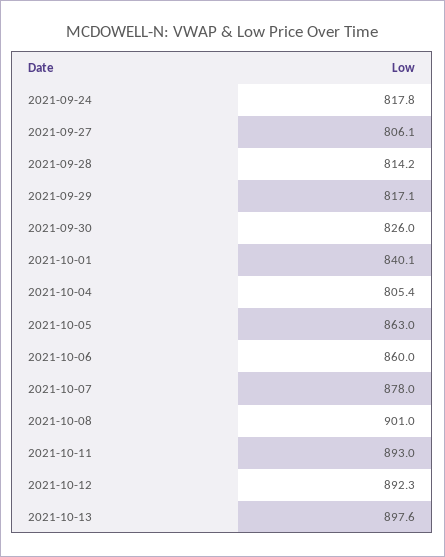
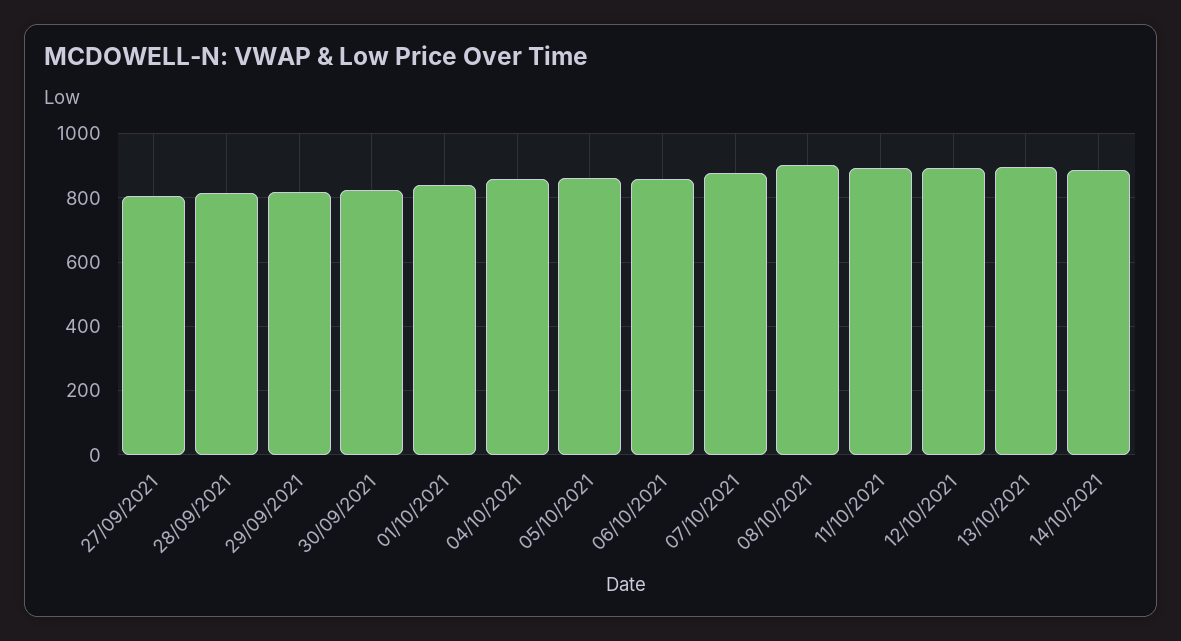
2021-09-24: 817.8 -> none
2021-10-04: 805.4 -> 860
14/10/2021: none -> 880

